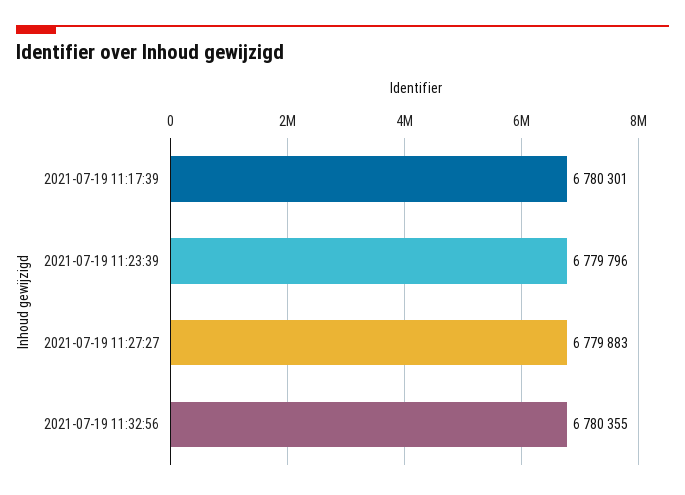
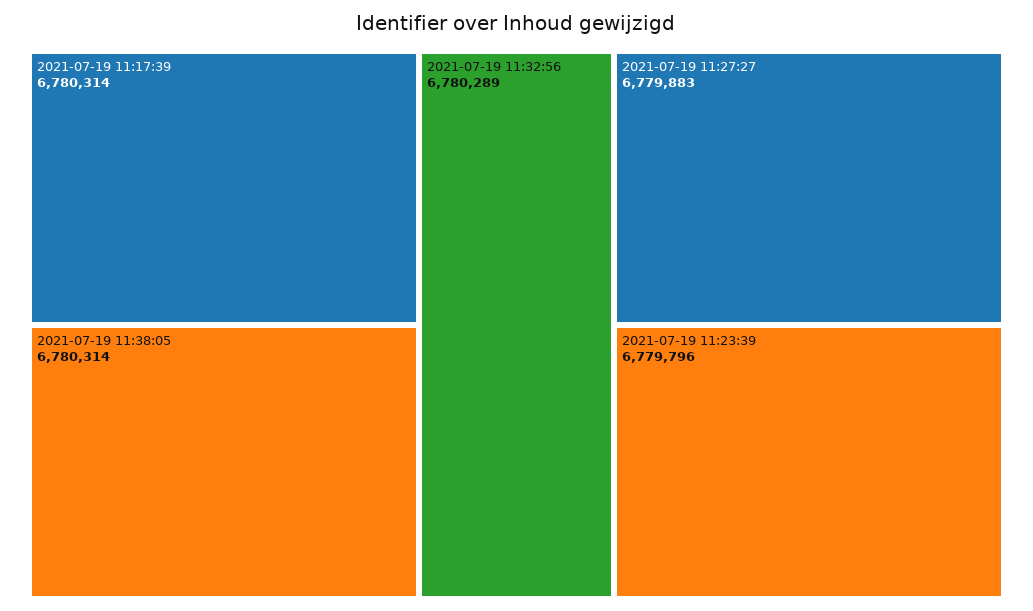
2021-07-19 11:17:39: 6780301 -> 6780314
2021-07-19 11:32:56: 6780355 -> 6780289
2021-07-19 11:38:05: none -> 6780314

